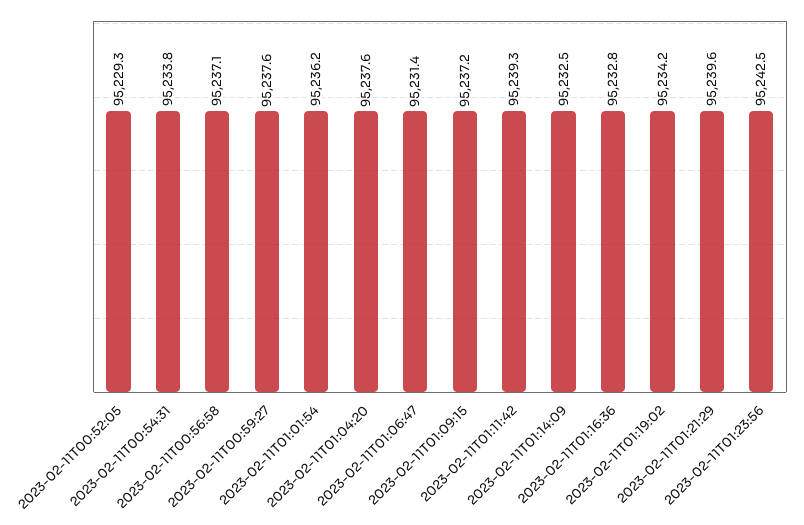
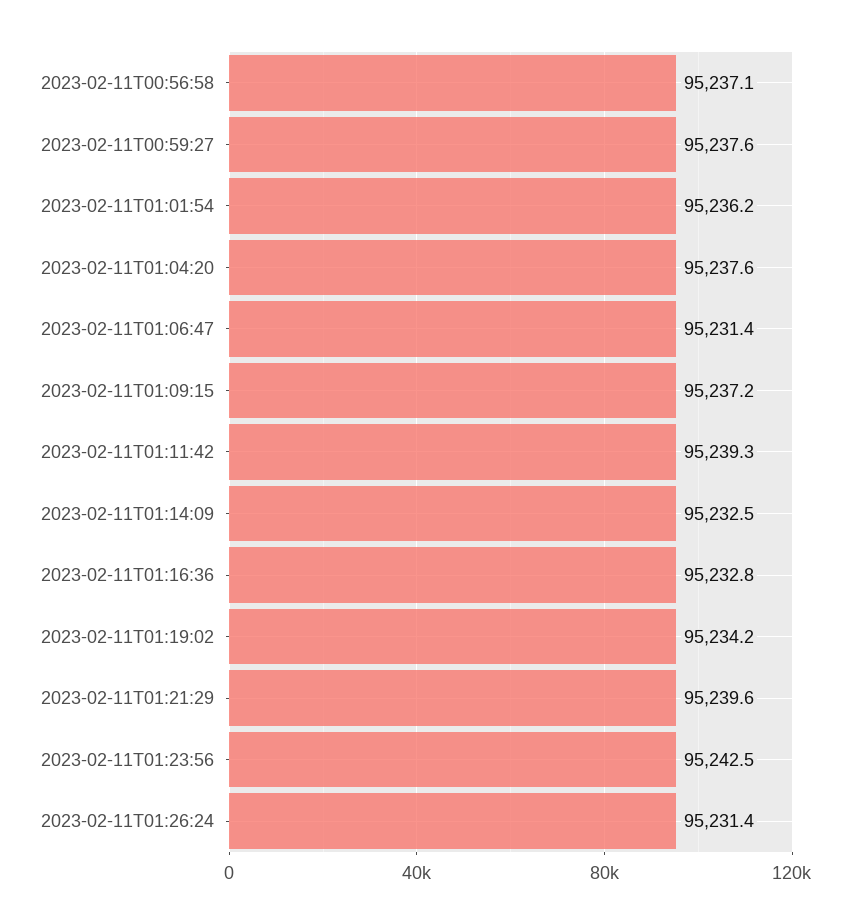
2023-02-11T00:52:05: 95229.3 -> none
2023-02-11T00:54:31: 95233.8 -> none
2023-02-11T01:26:24: none -> 95231.4

